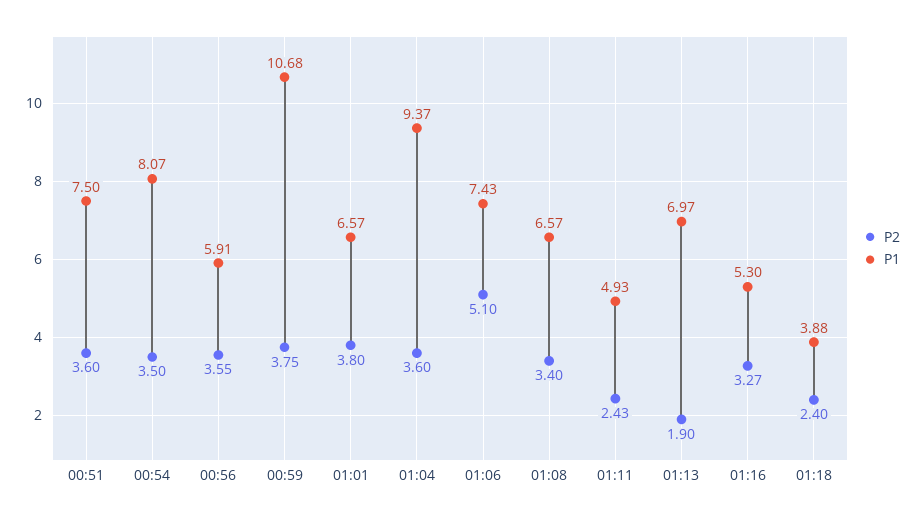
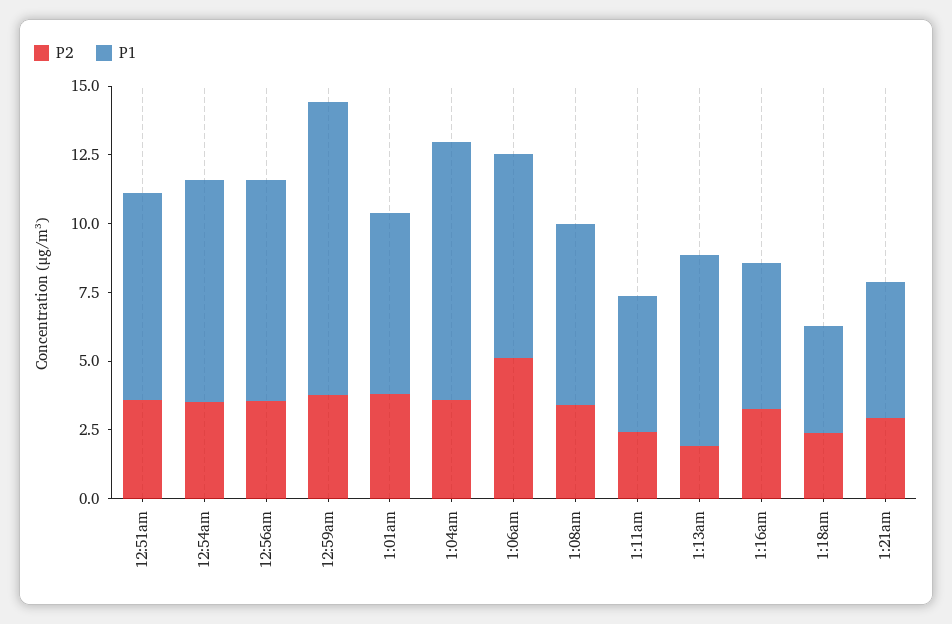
P1, 00:56: 5.91 -> 8
P2, 1:21am: none -> 3
P1, 1:21am: none -> 5

